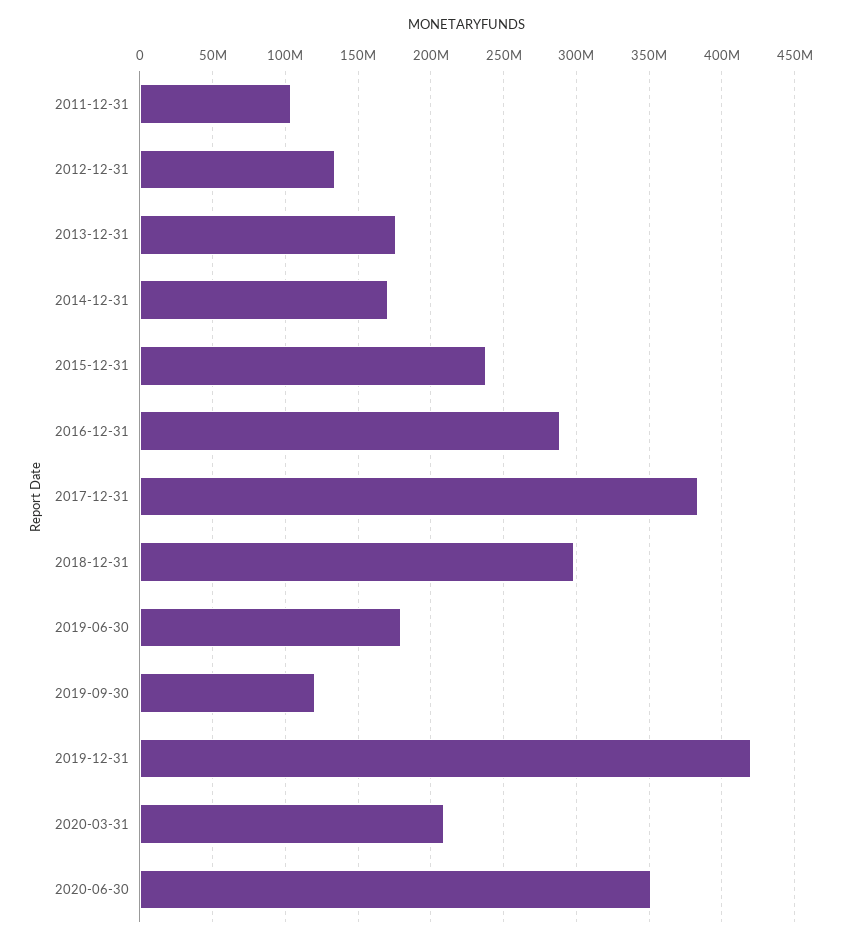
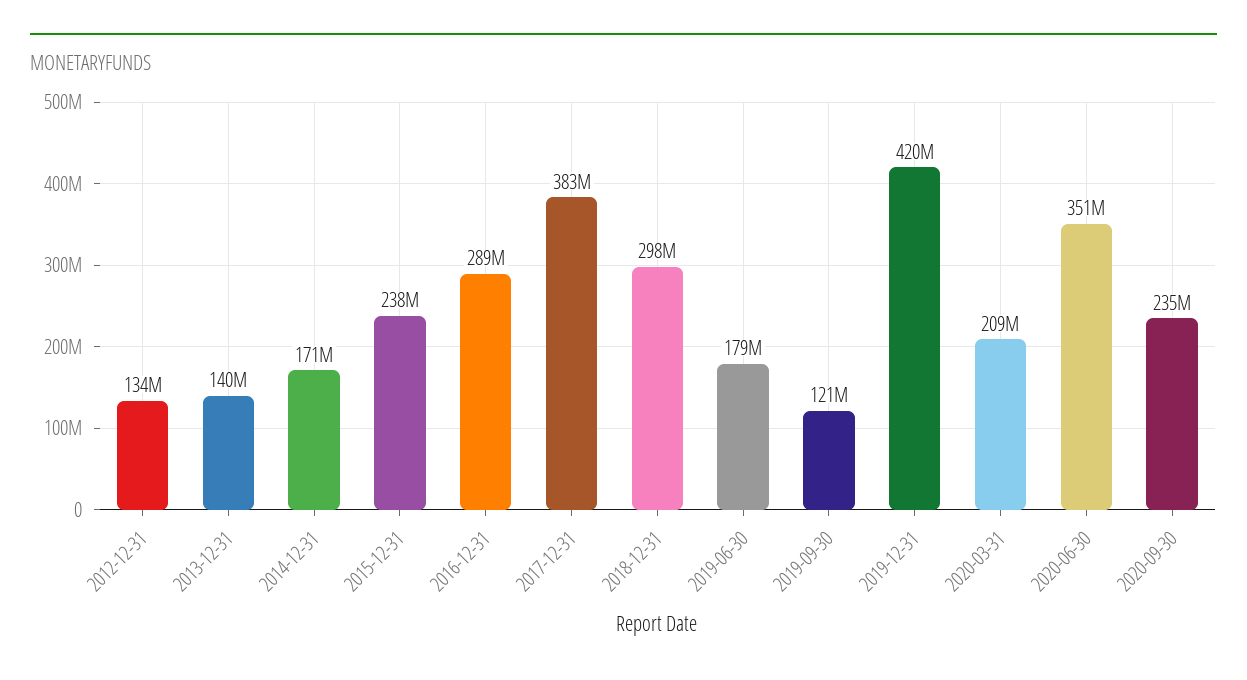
2011-12-31: 105000000 -> none
2013-12-31: 175000000 -> 140000000
2020-09-30: none -> 235000000

